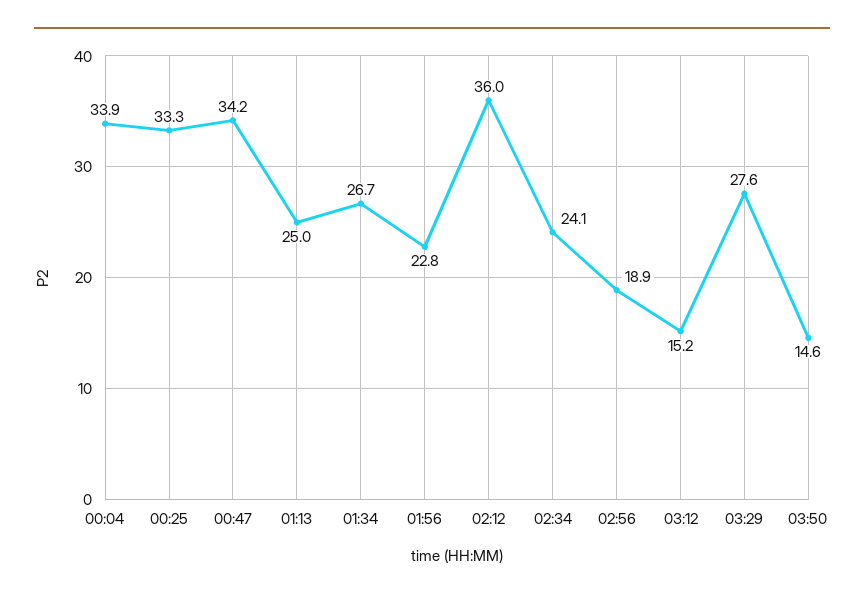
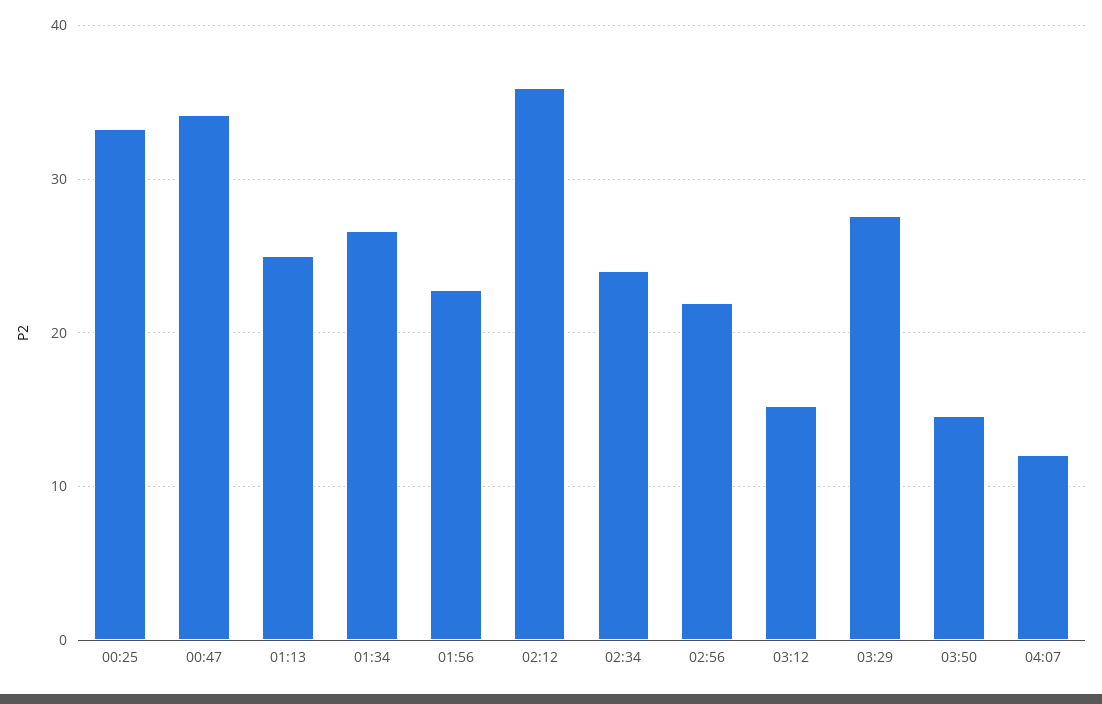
00:04: 33.9 -> none
02:56: 18.9 -> 22
04:07: none -> 12

